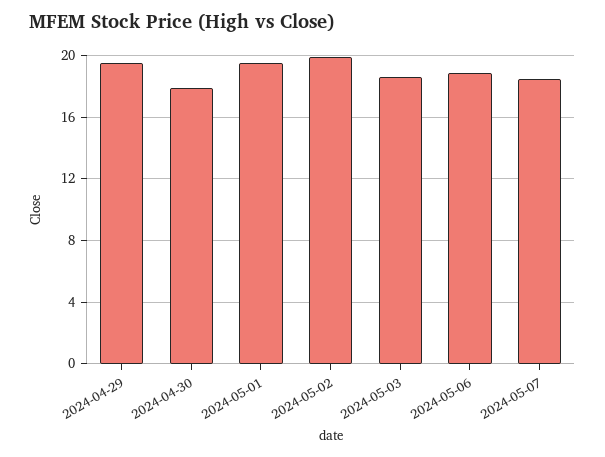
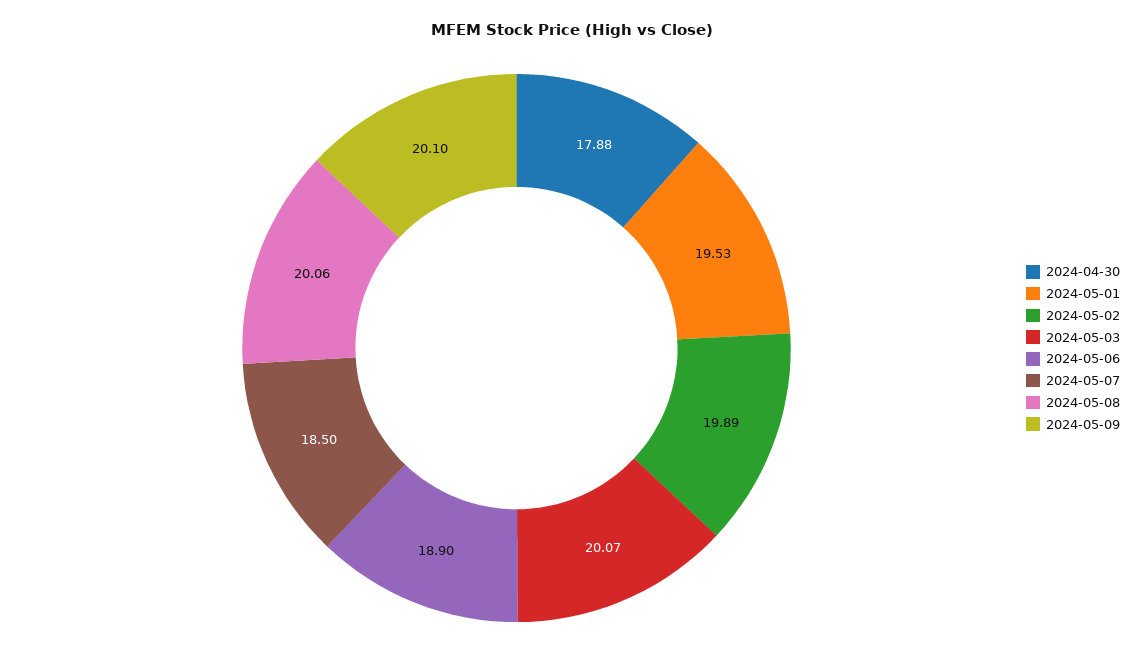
2024-04-29: 19.5 -> none
2024-05-03: 18.5 -> 20.07
2024-05-08: none -> 20.06
2024-05-09: none -> 20.1

